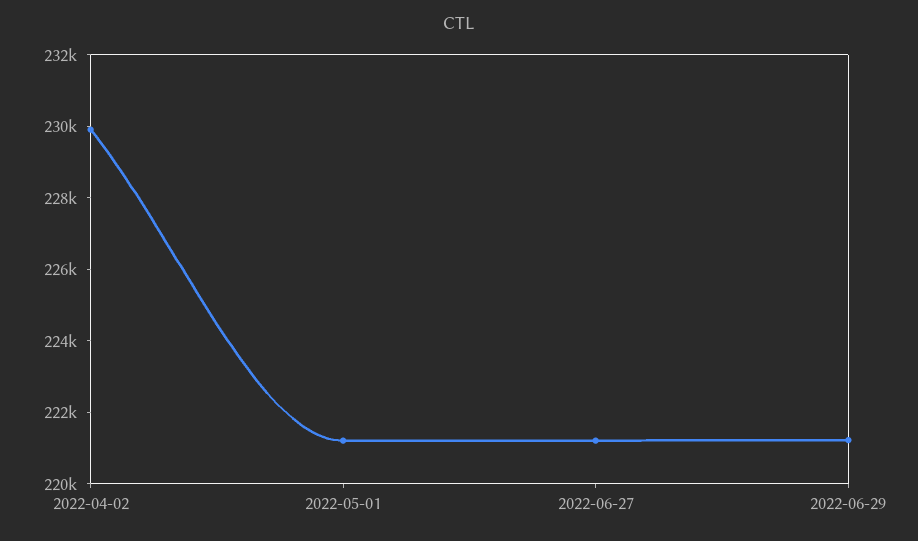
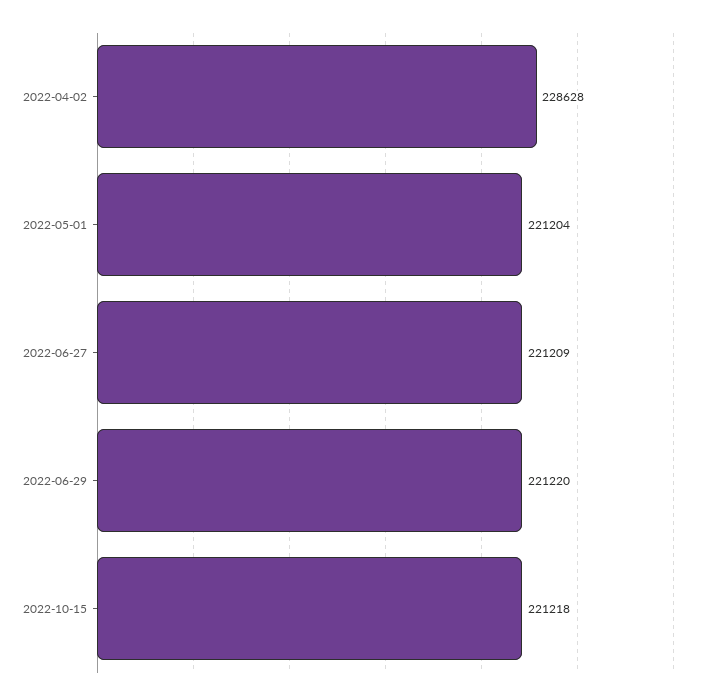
2022-04-02: 230000 -> 228628
2022-10-15: none -> 221218

